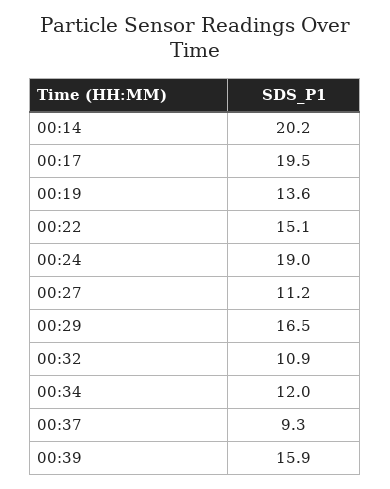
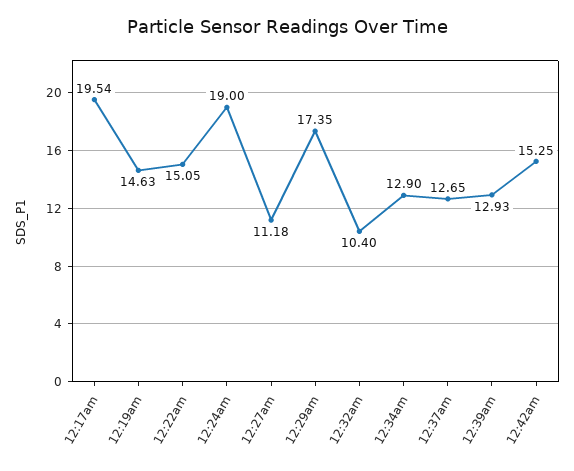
00:14: 20.2 -> none
00:19: 13.6 -> 14.63
00:29: 16.5 -> 17.35
00:32: 10.9 -> 10.4
00:34: 12 -> 12.9
00:37: 9.3 -> 12.65
00:39: 15.9 -> 12.93
12:42am: none -> 15.25

